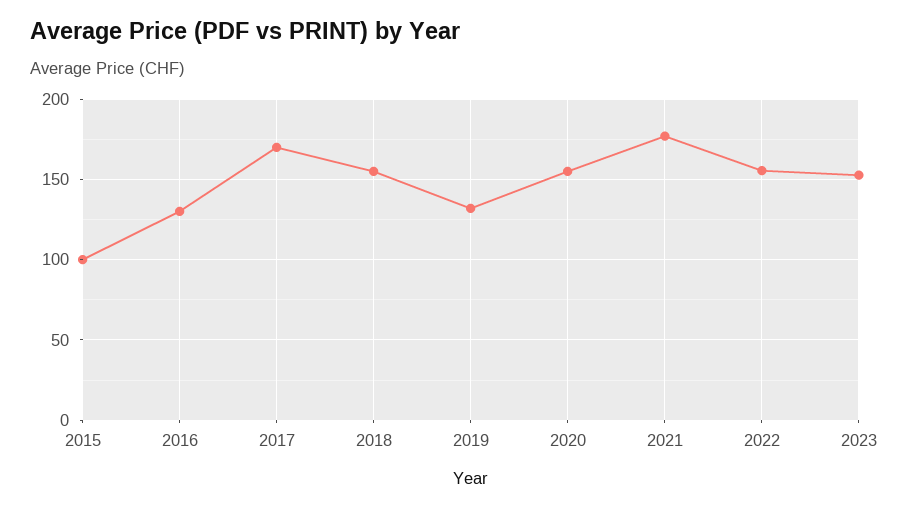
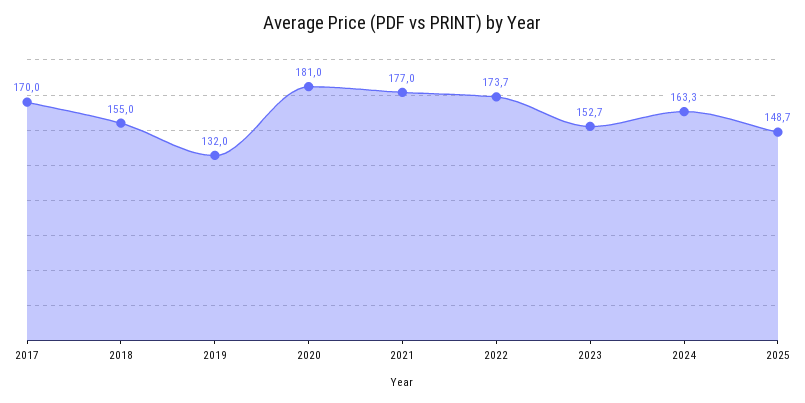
2015: 100 -> none
2016: 130 -> none
2020: 155 -> 181
2022: 155 -> 173.7
2024: none -> 163.3
2025: none -> 148.7

